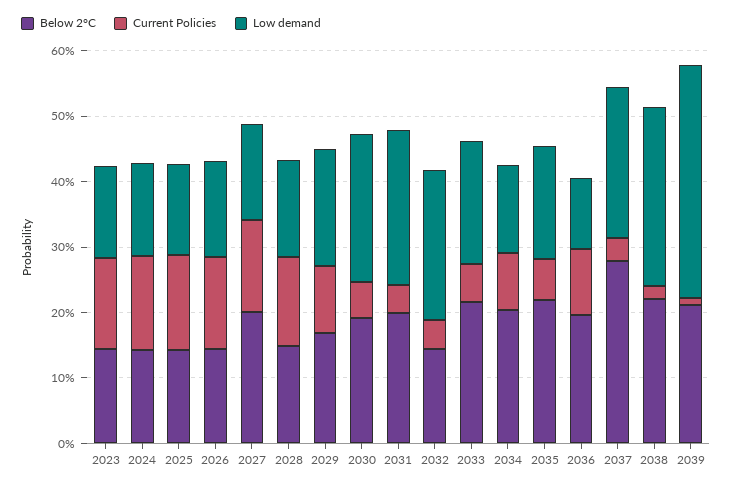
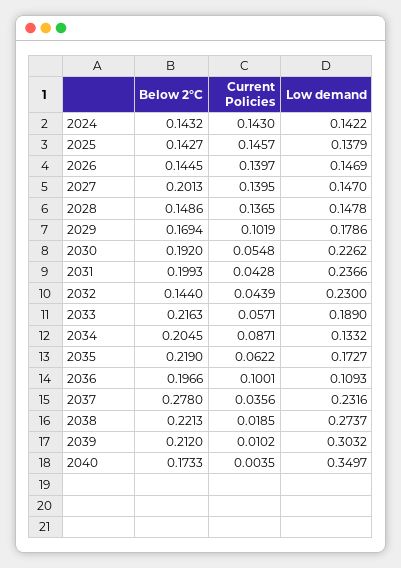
Below 2°C, 2023: 0.14 -> none
Current Policies, 2023: 0.14 -> none
Low demand, 2023: 0.14 -> none
Low demand, 2039: 0.36 -> 0.3032
Below 2°C, 2040: none -> 0.1733
Current Policies, 2040: none -> 0.0035
Low demand, 2040: none -> 0.3497

